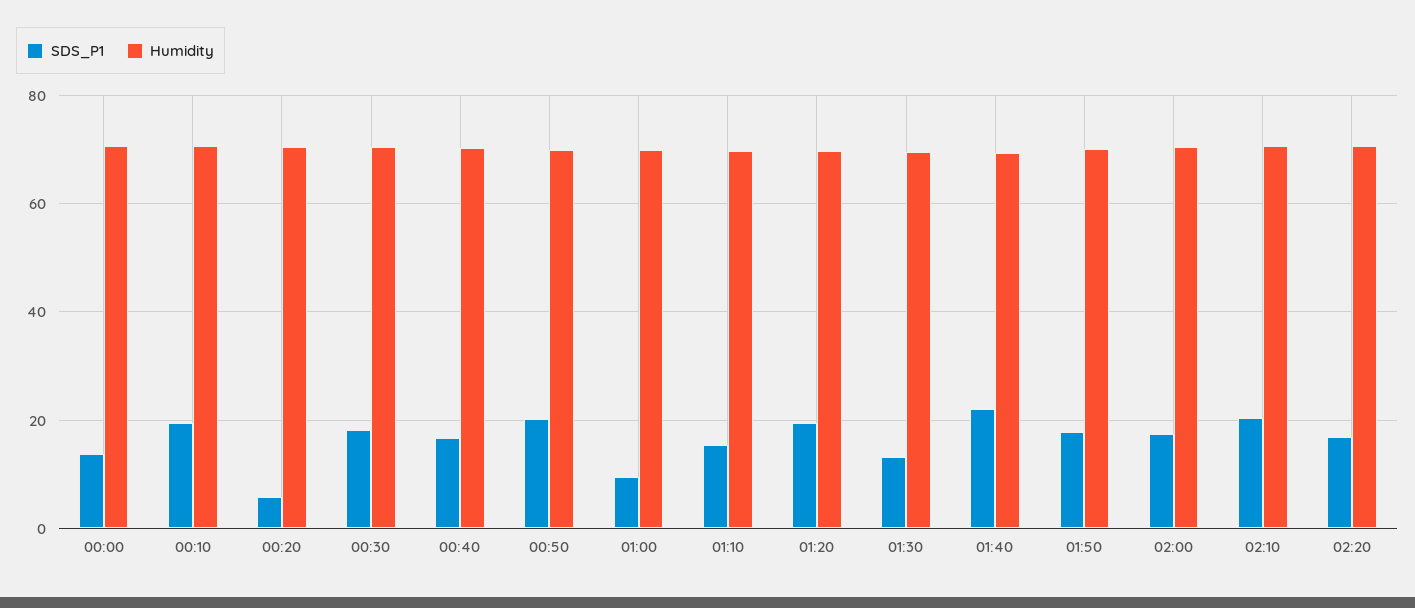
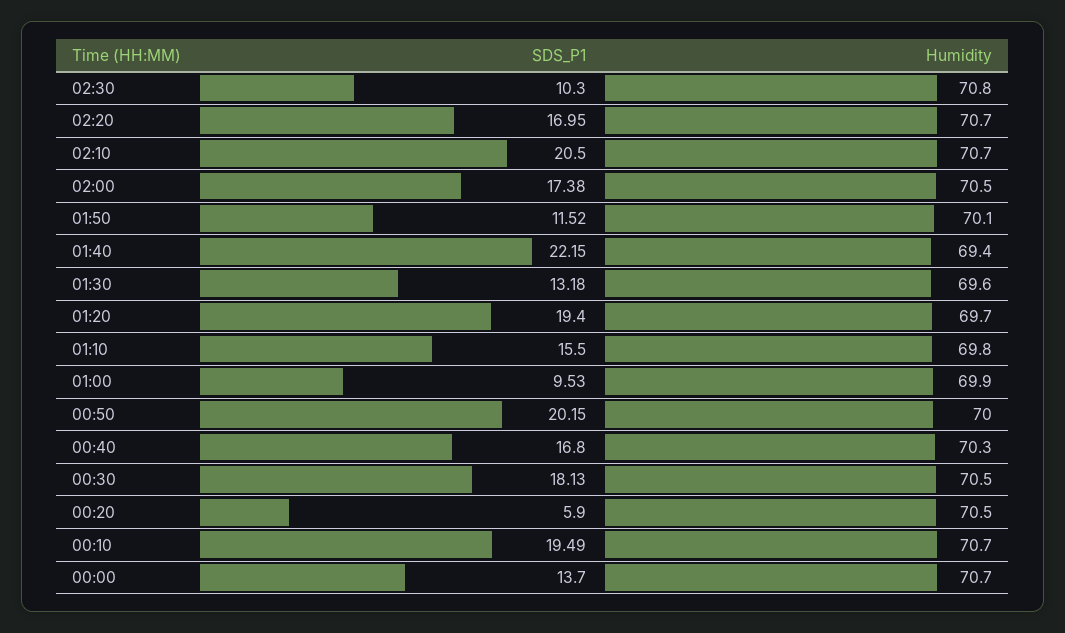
SDS_P1, 01:50: 18 -> 11.52
SDS_P1, 02:30: none -> 10.3
Humidity, 02:30: none -> 70.8

